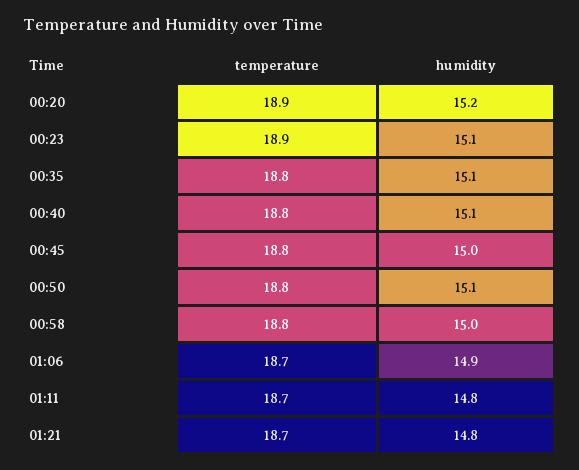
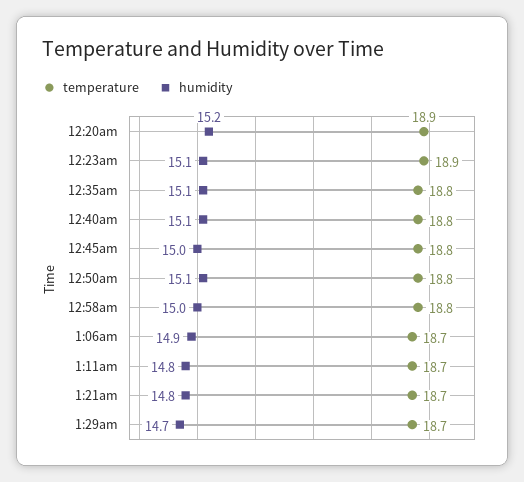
temperature, 1:29am: none -> 18.7
humidity, 1:29am: none -> 14.7

